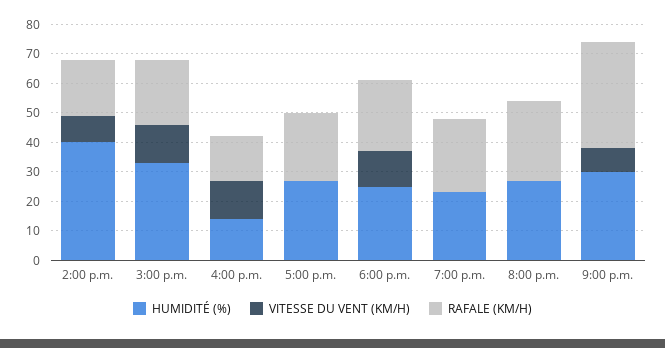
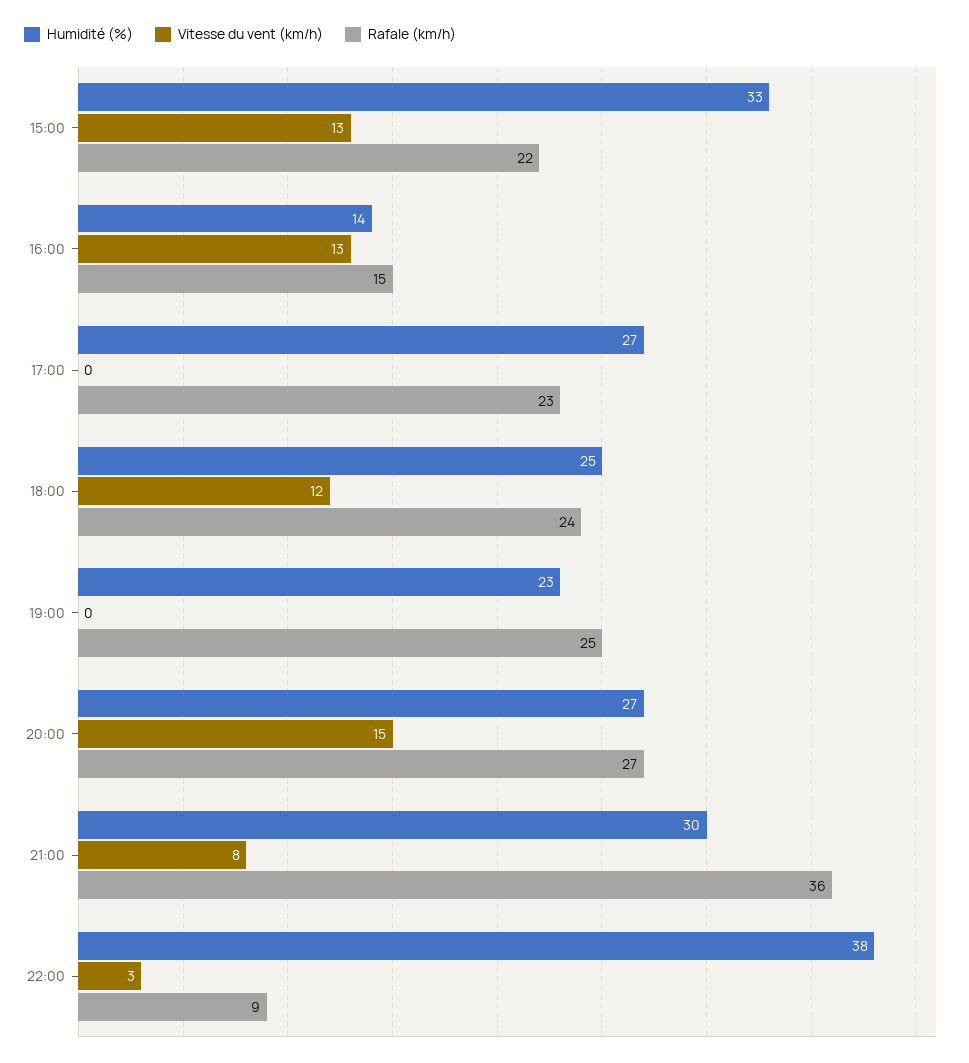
HUMIDITÉ (%), 2:00 p.m.: 40 -> none
VITESSE DU VENT (KM/H), 2:00 p.m.: 10 -> none
RAFALE (KM/H), 2:00 p.m.: 20 -> none
VITESSE DU VENT (KM/H), 8:00 p.m.: 0 -> 15
HUMIDITÉ (%), 22:00: none -> 38
VITESSE DU VENT (KM/H), 22:00: none -> 3
RAFALE (KM/H), 22:00: none -> 9

